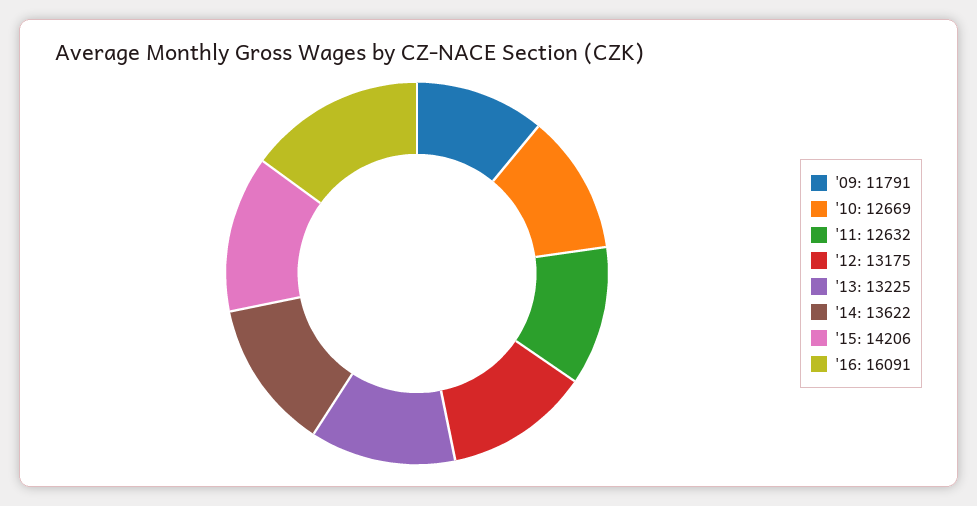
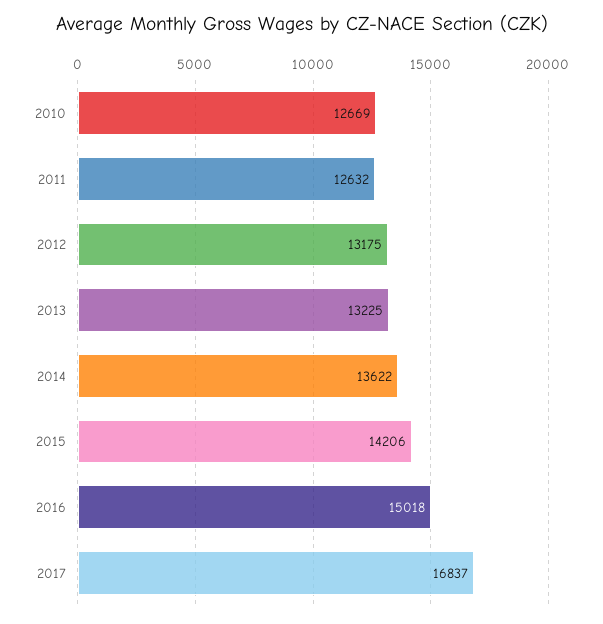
'09: 11791 -> none
'16: 16091 -> 15018
2017: none -> 16837

